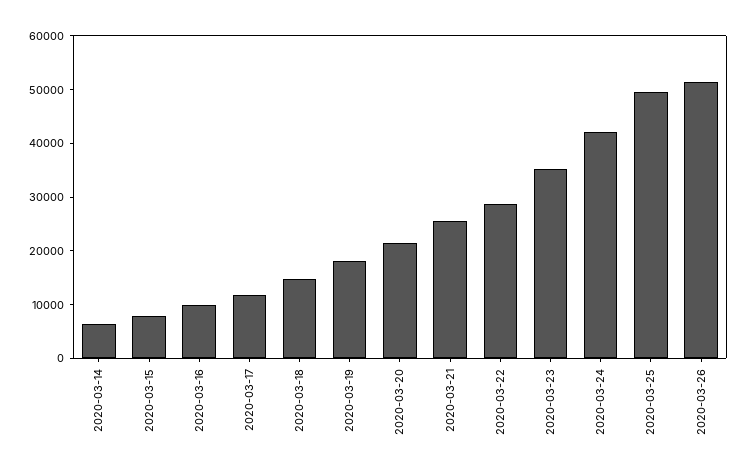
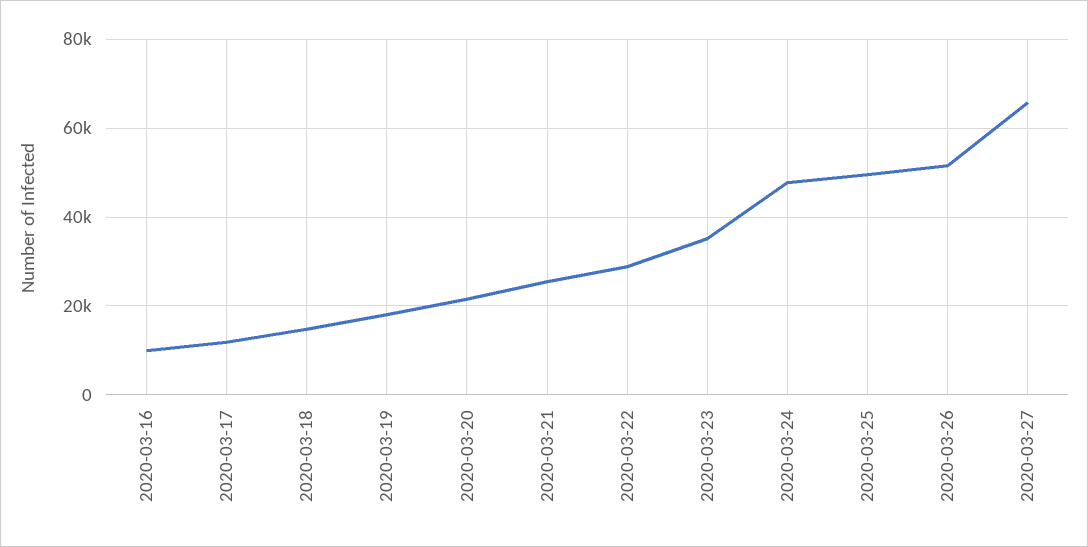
2020-03-14: 6000 -> none
2020-03-15: 8000 -> none
2020-03-24: 42000 -> 48000
2020-03-27: none -> 66000

